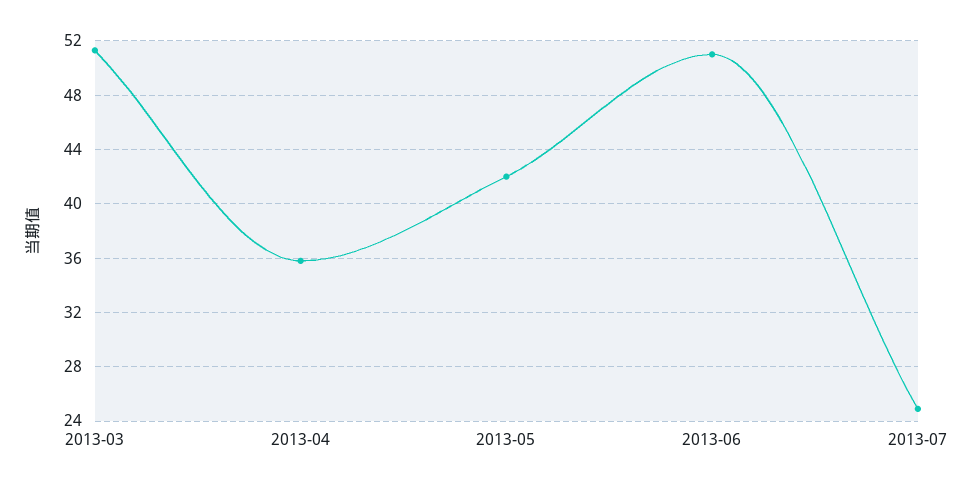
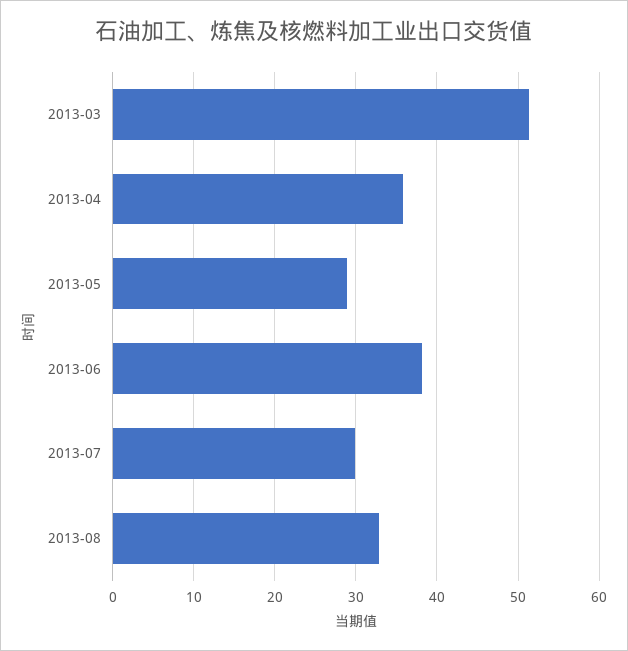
2013-05: 42 -> 29
2013-06: 51 -> 38
2013-07: 25 -> 30
2013-08: none -> 33

